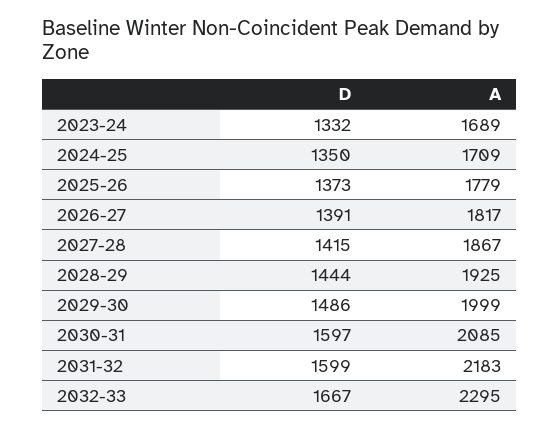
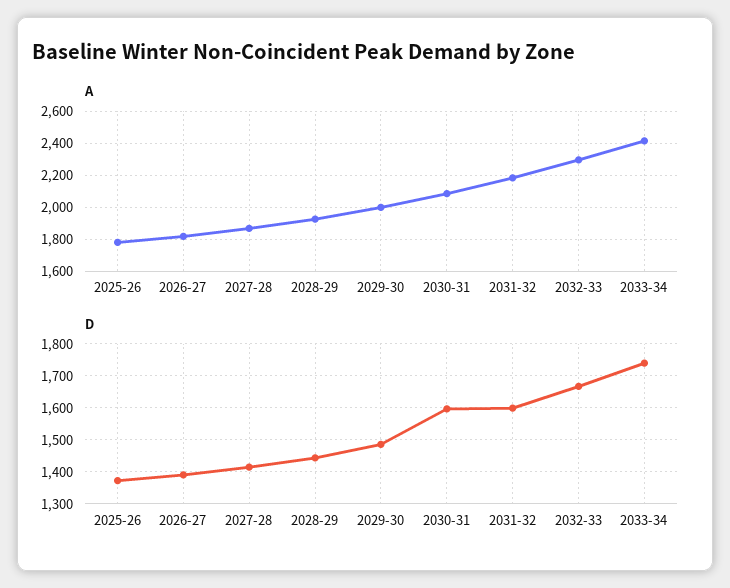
D, 2023-24: 1332 -> none
A, 2023-24: 1689 -> none
D, 2024-25: 1350 -> none
A, 2024-25: 1709 -> none
A, 2033-34: none -> 2400
D, 2033-34: none -> 1740

